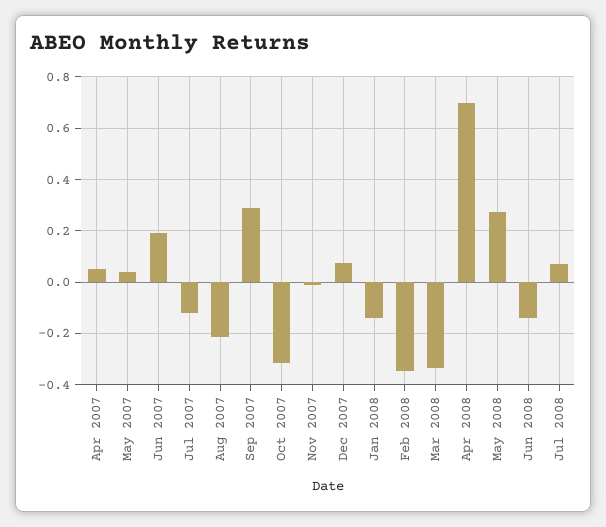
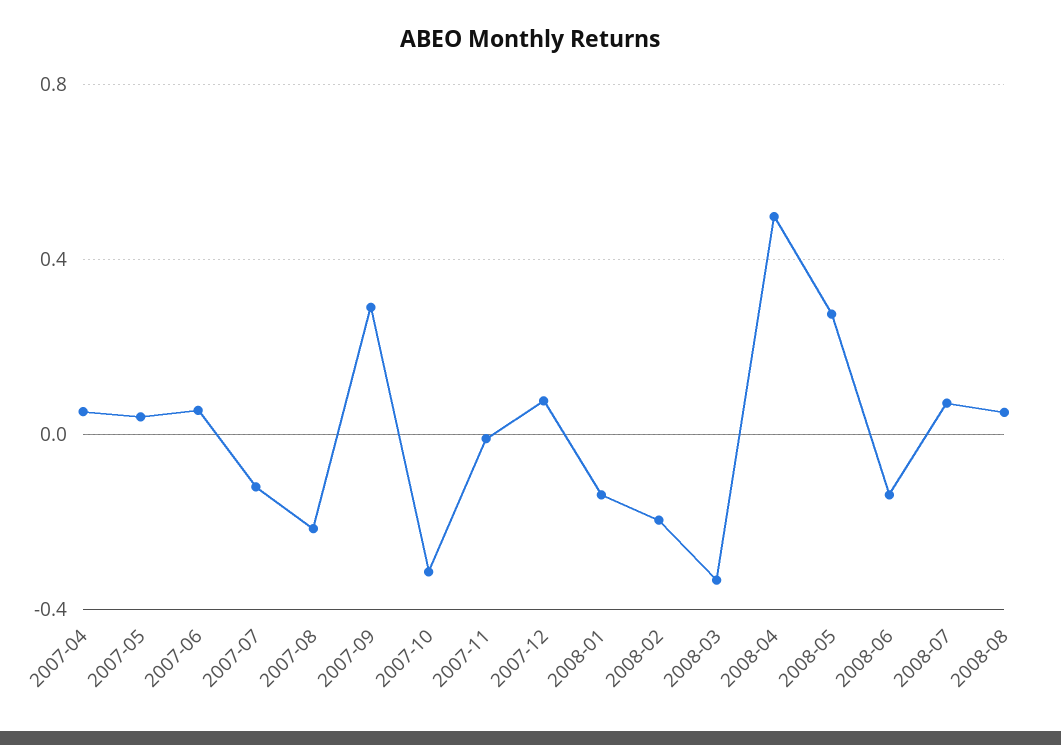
Jun 2007: 0.2 -> 0.05
Feb 2008: -0.35 -> -0.2
Apr 2008: 0.7 -> 0.5
2008-08: none -> 0.05

